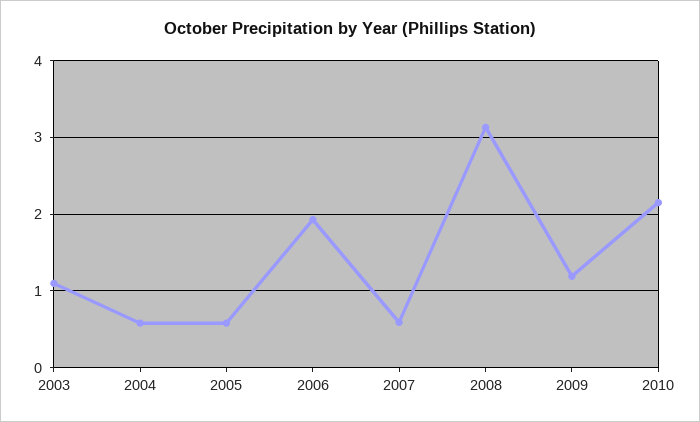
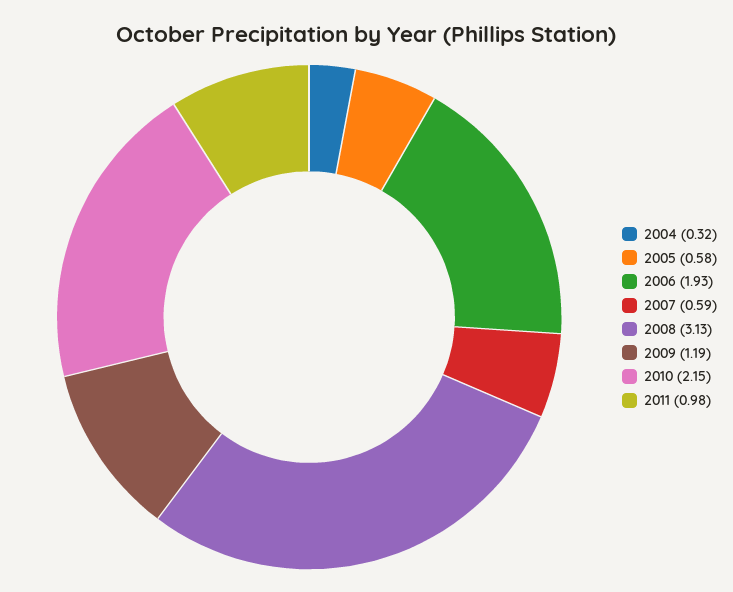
2003: 1.1 -> none
2004: 0.6 -> 0.32
2011: none -> 0.98

